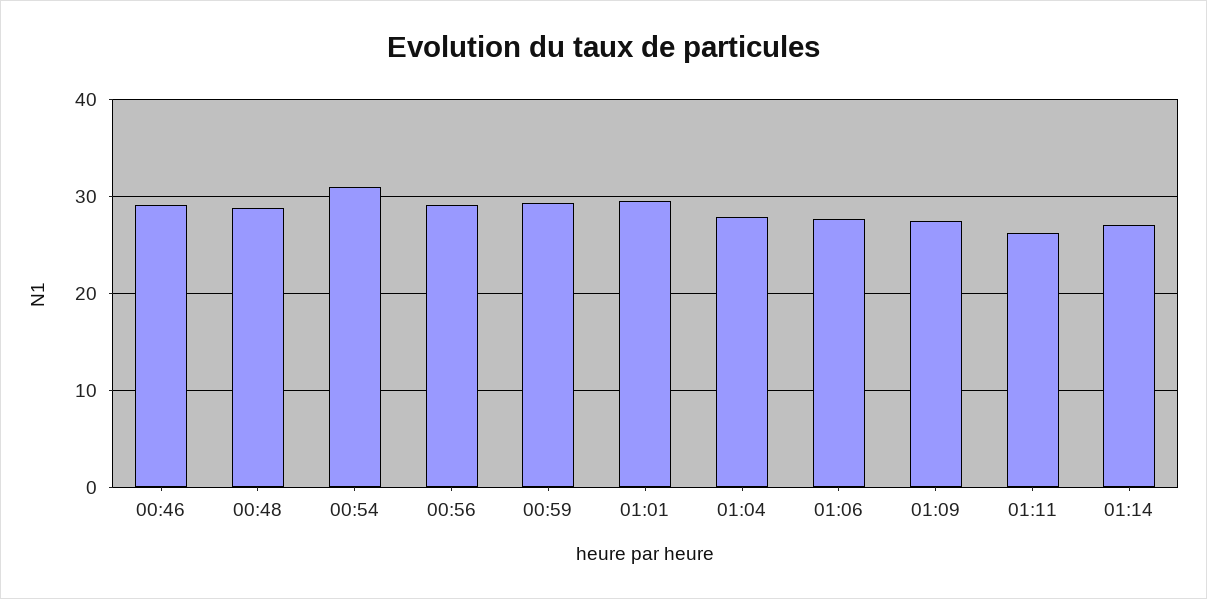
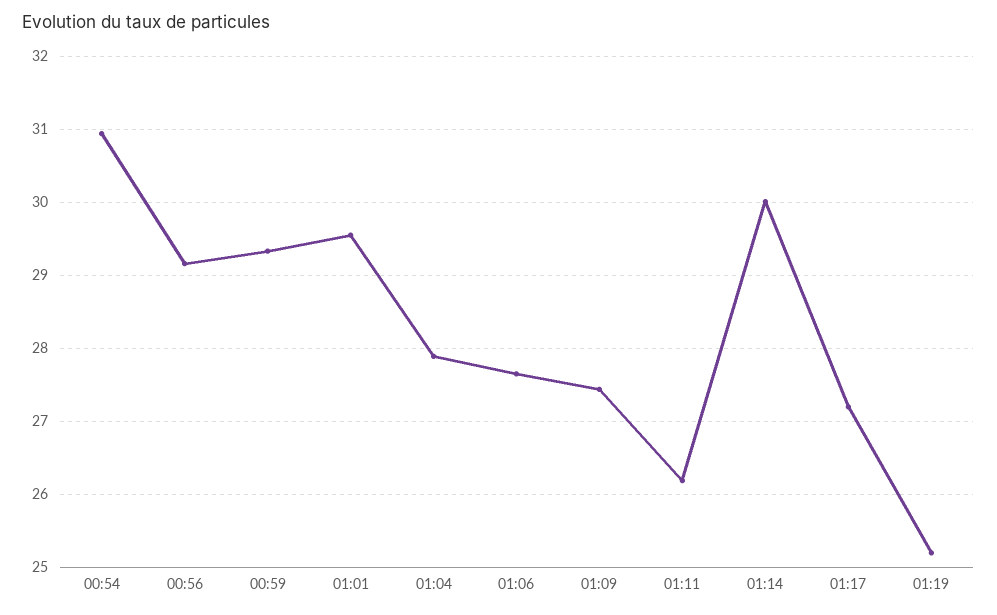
00:46: 29 -> none
00:48: 29 -> none
01:14: 27 -> 30
01:17: none -> 27.2
01:19: none -> 25.2

